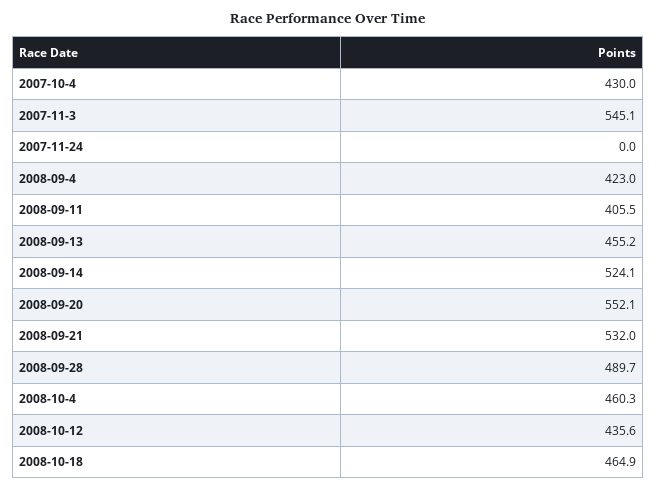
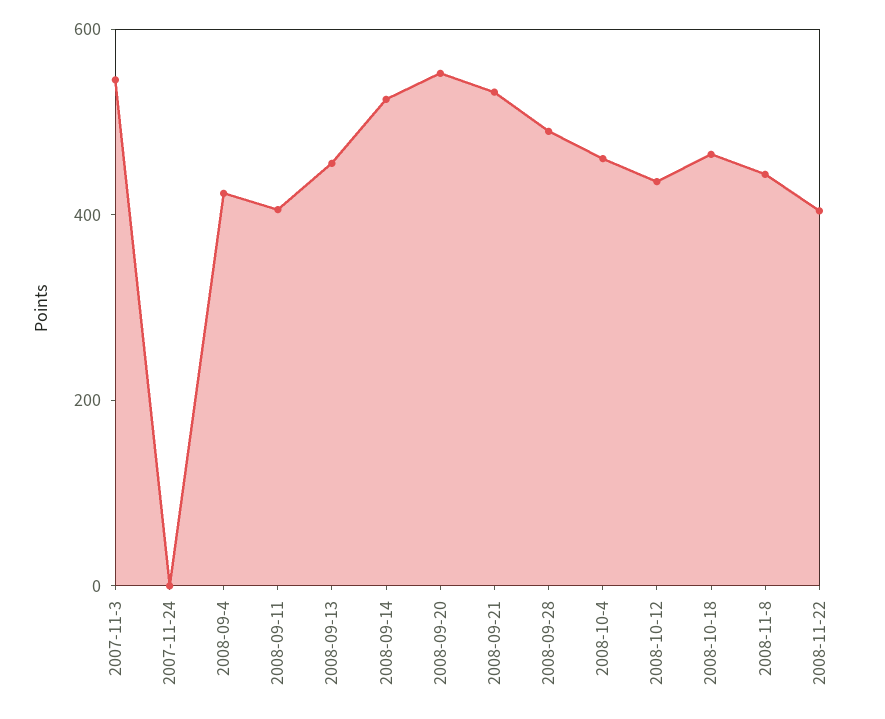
2007-10-4: 430 -> none
2008-11-8: none -> 450
2008-11-22: none -> 400

